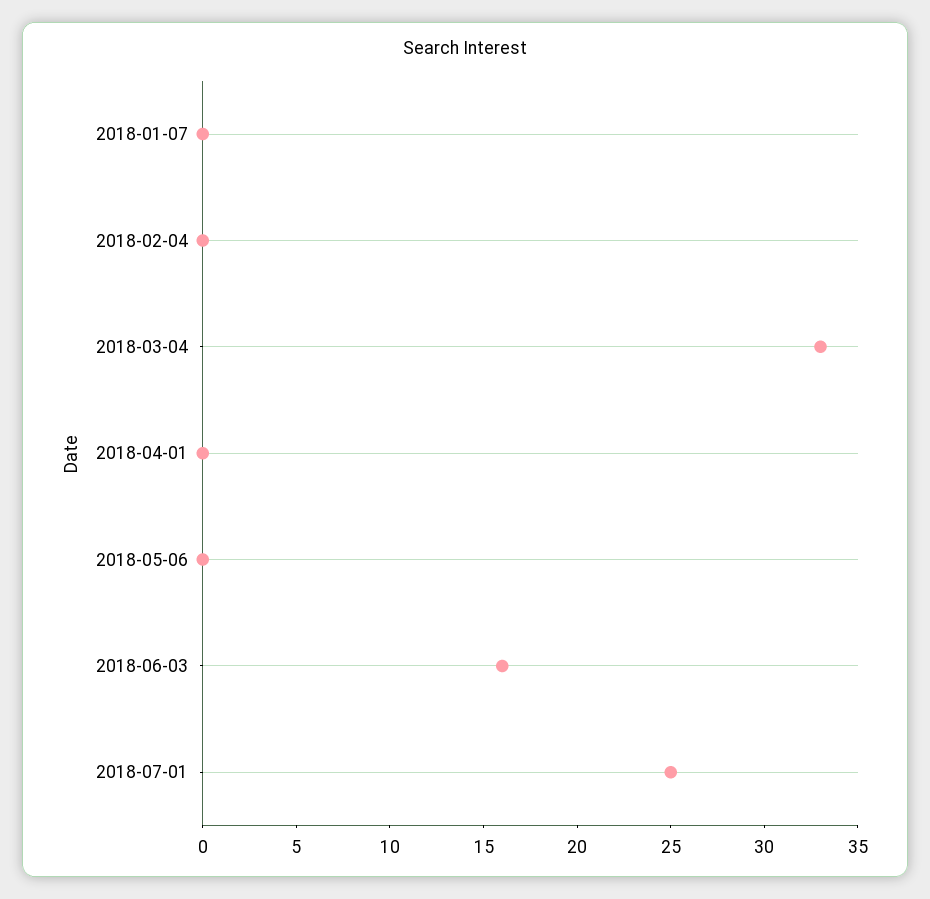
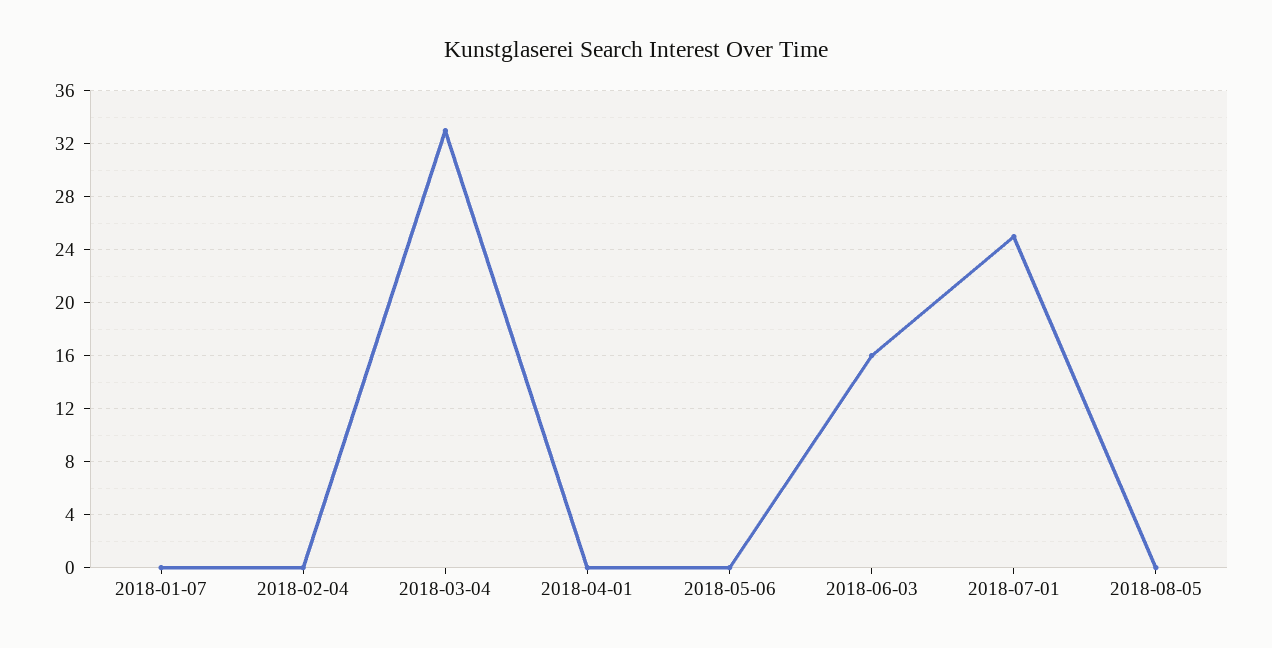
2018-08-05: none -> 0

